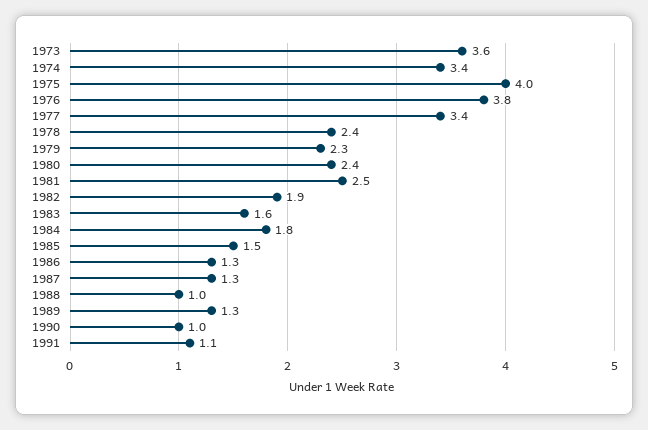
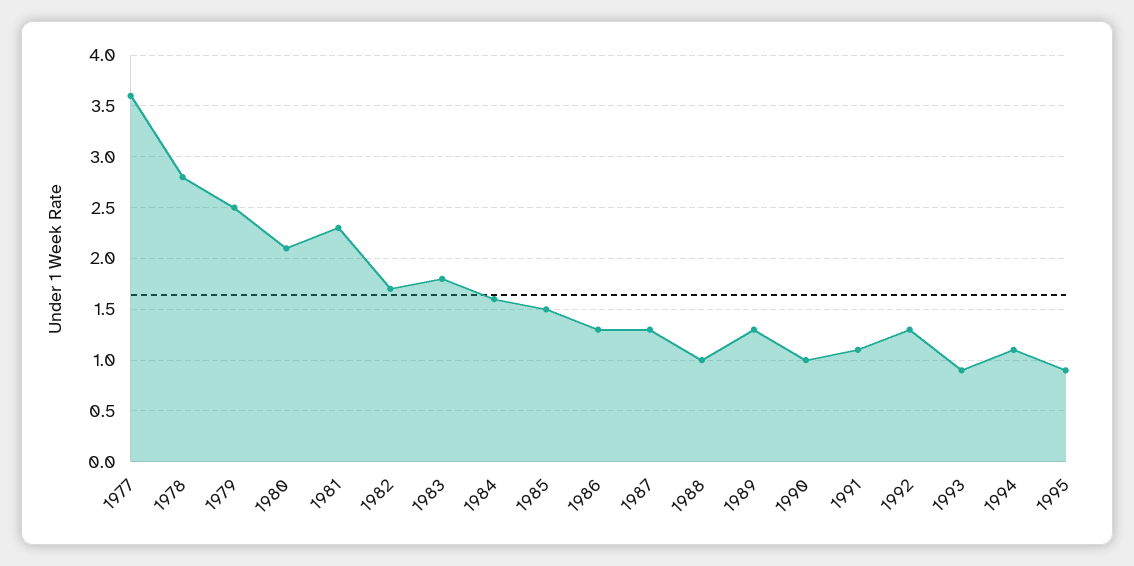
1973: 3.6 -> none
1974: 3.4 -> none
1975: 4 -> none
1976: 3.8 -> none
1977: 3.4 -> 3.6
1978: 2.4 -> 2.8
1979: 2.3 -> 2.5
1980: 2.4 -> 2.1
1981: 2.5 -> 2.3
1982: 1.9 -> 1.7
1983: 1.6 -> 1.8
1984: 1.8 -> 1.6
1992: none -> 1.3
1993: none -> 0.9
1994: none -> 1.1
1995: none -> 0.9

